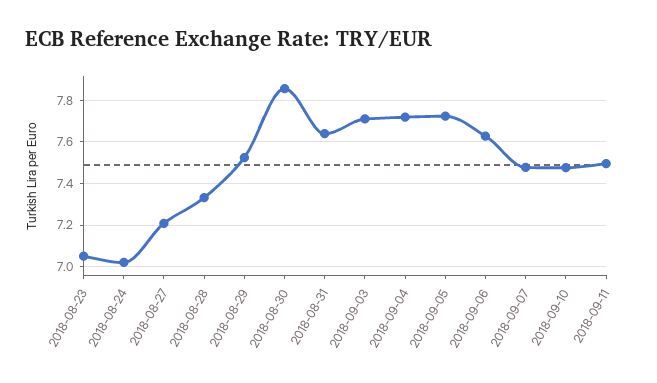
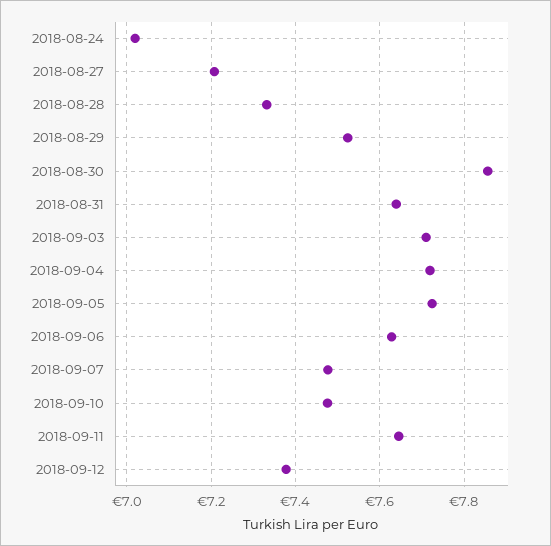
2018-08-23: 7.05 -> none
2018-09-11: 7.5 -> 7.64
2018-09-12: none -> 7.38

